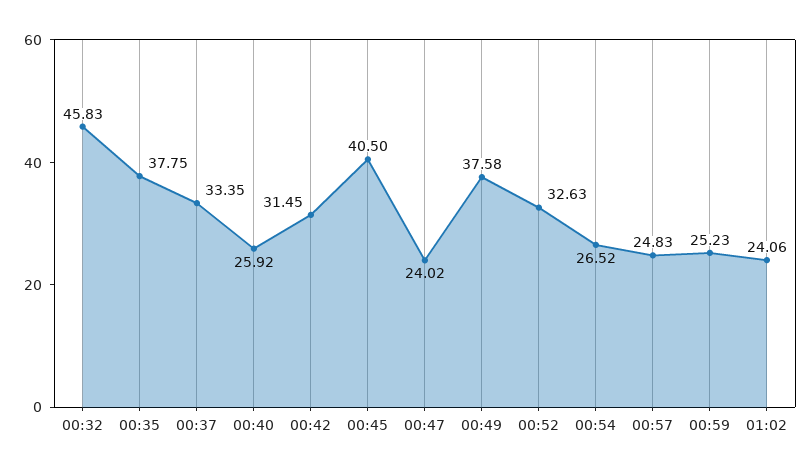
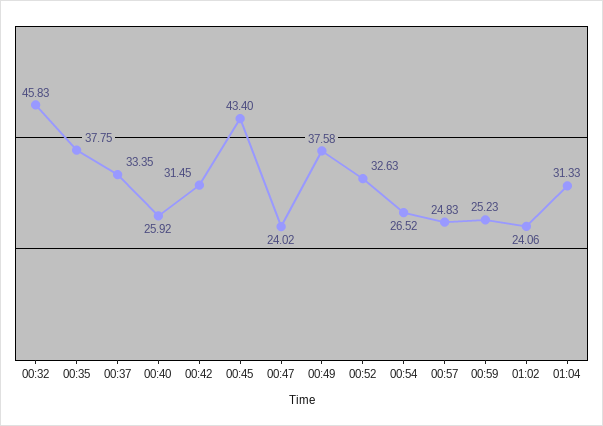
00:45: 40.5 -> 43.4
01:04: none -> 31.33

